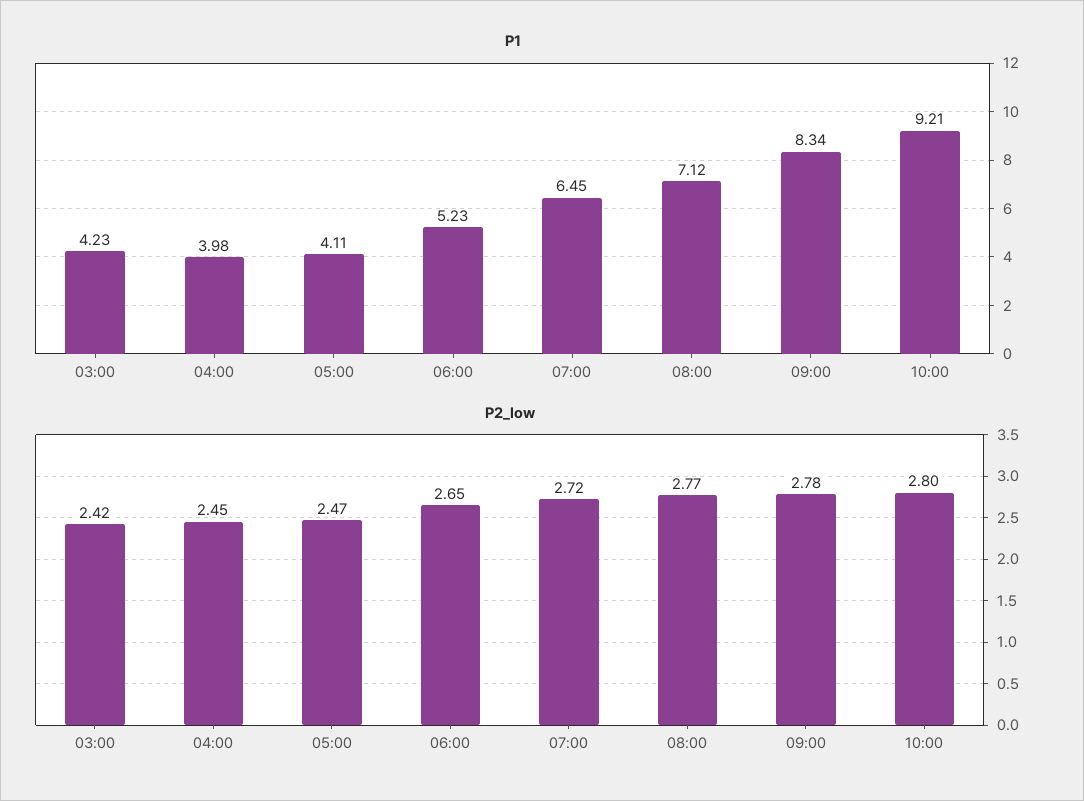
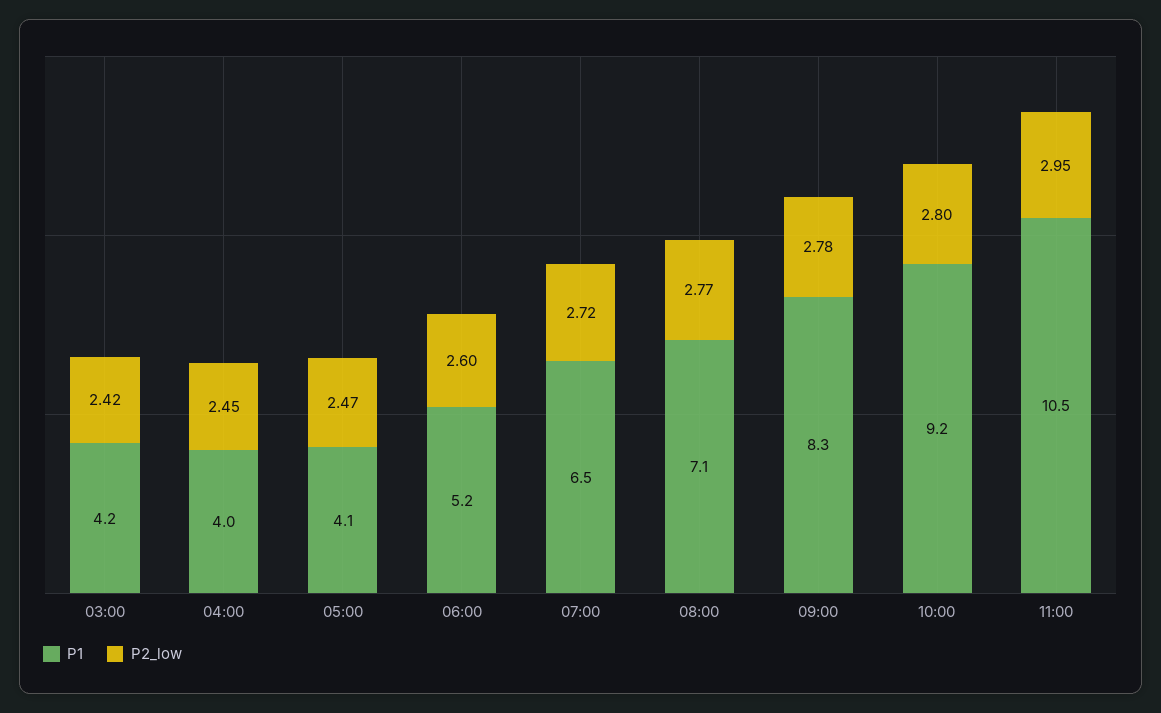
P2_low, 06:00: 2.65 -> 2.6
P1, 11:00: none -> 10.5
P2_low, 11:00: none -> 2.95

